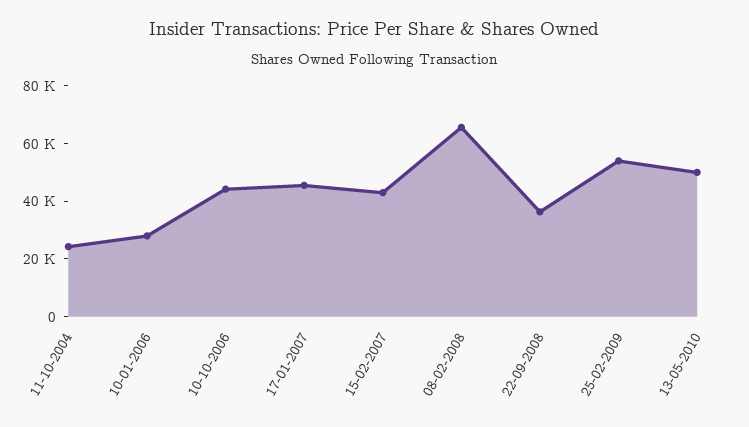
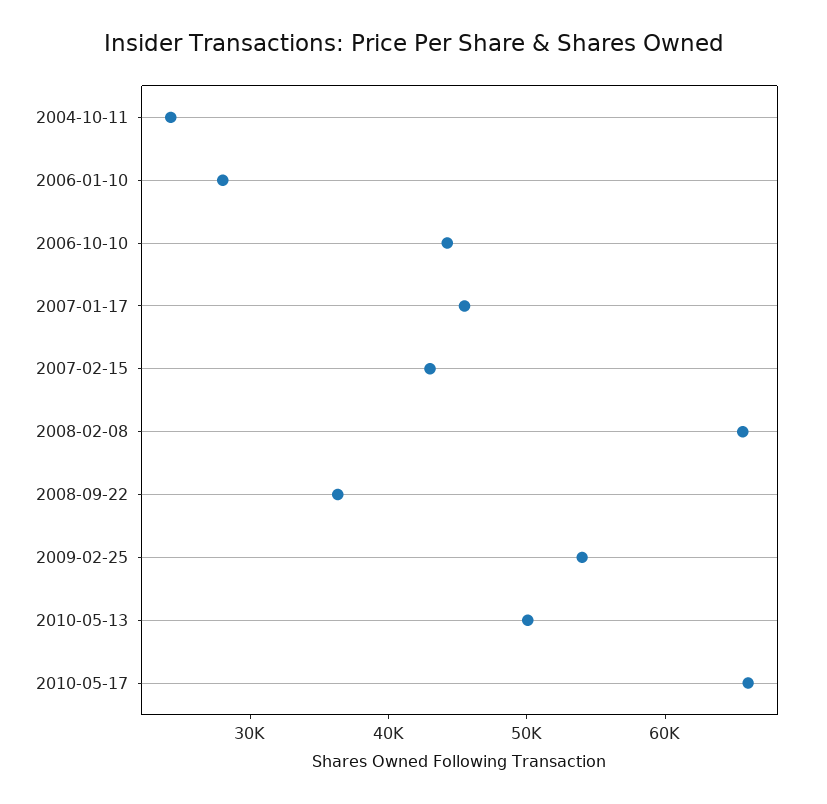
2010-05-17: none -> 66000

